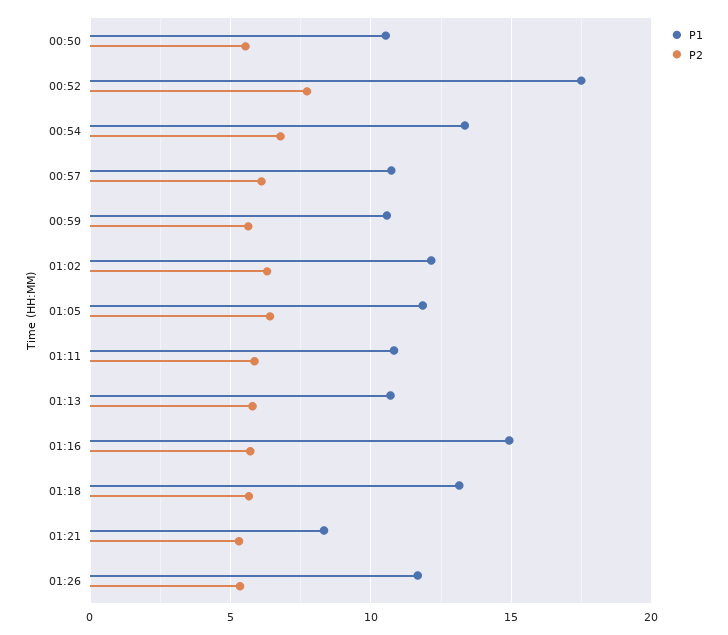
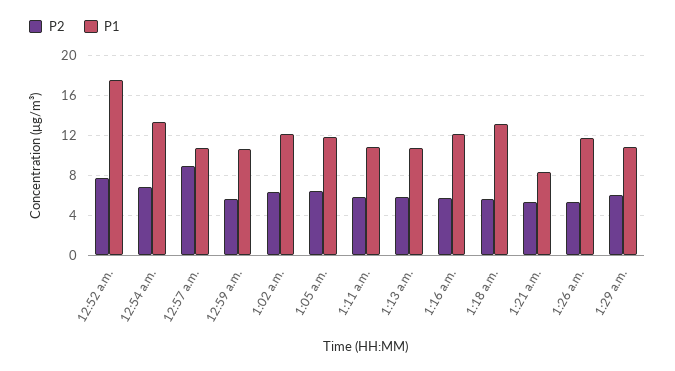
P1, 00:50: 10.5 -> none
P2, 00:50: 5.5 -> none
P2, 00:57: 6 -> 9
P1, 01:16: 15 -> 12
P2, 1:29 a.m.: none -> 6
P1, 1:29 a.m.: none -> 11

